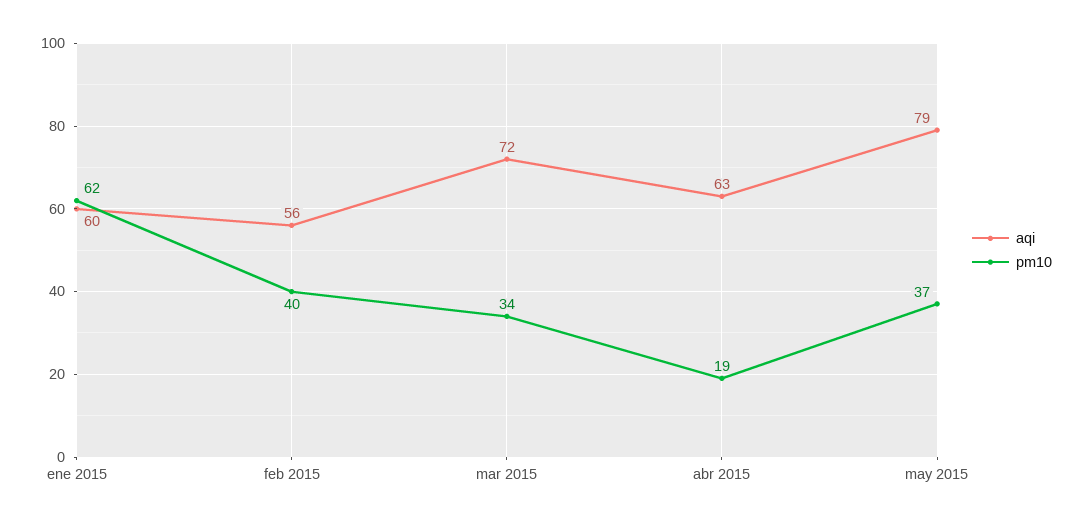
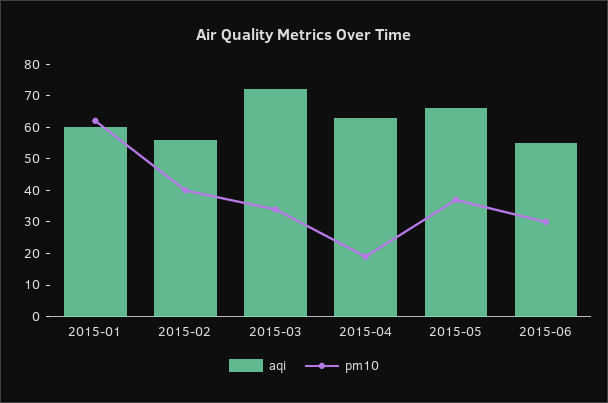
aqi, may 2015: 79 -> 65
aqi, 2015-06: none -> 55
pm10, 2015-06: none -> 30

